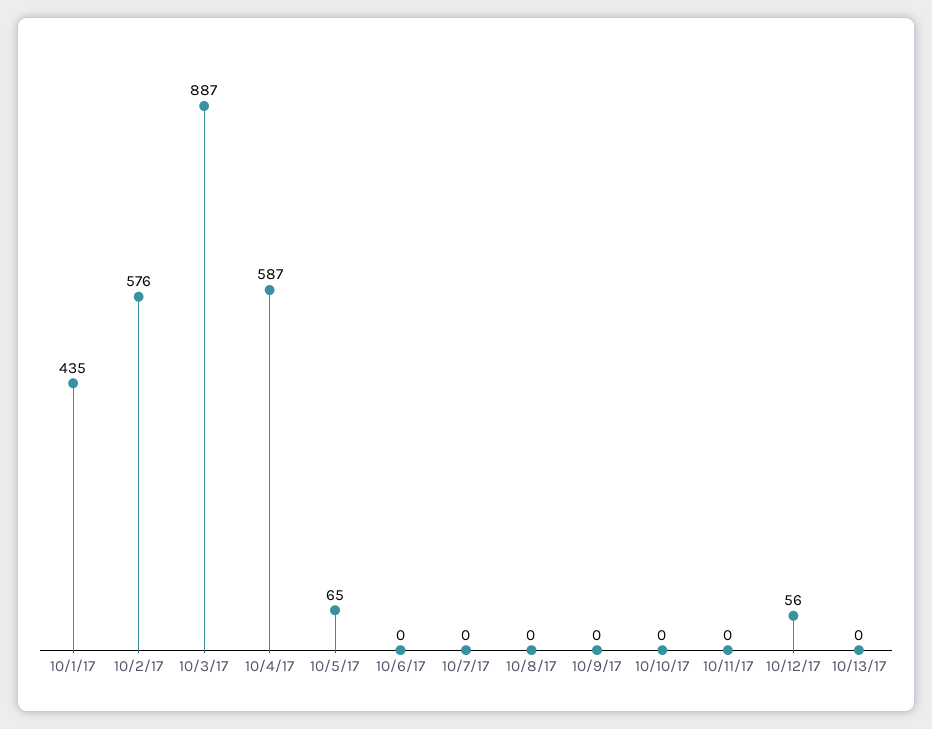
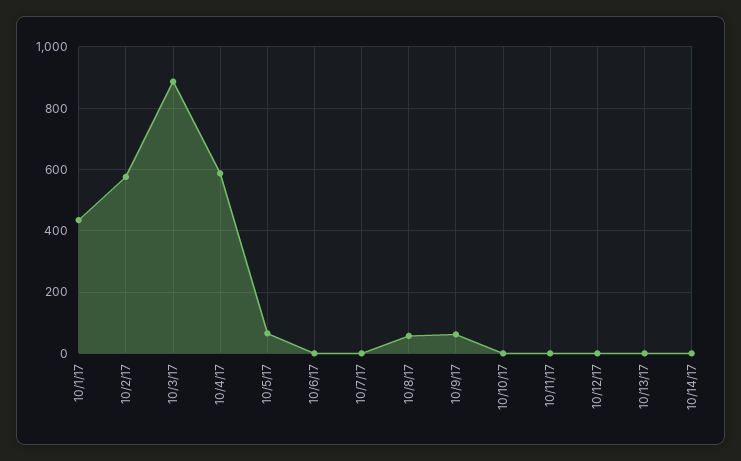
10/8/17: 0 -> 60
10/9/17: 0 -> 60
10/12/17: 56 -> 0
10/14/17: none -> 0

